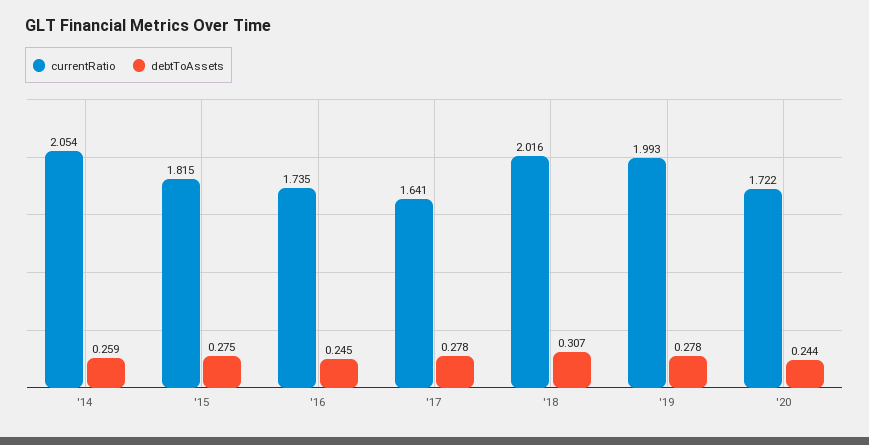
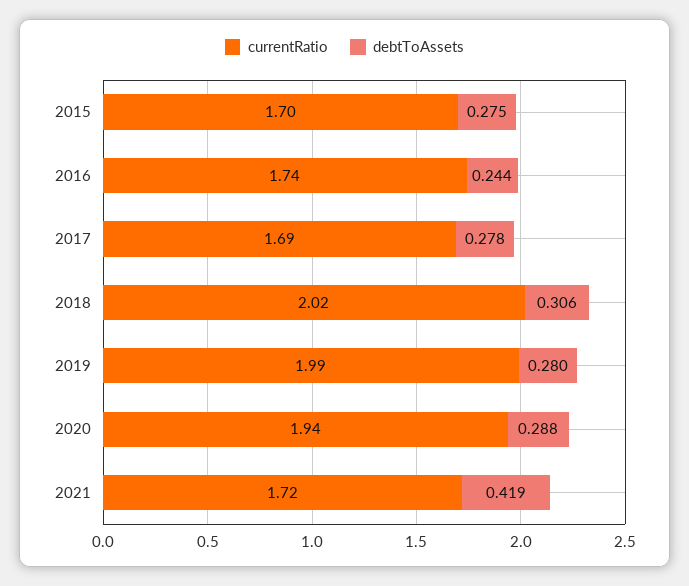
currentRatio, '14: 2.054 -> none
debtToAssets, '14: 0.259 -> none
currentRatio, '15: 1.815 -> 1.7
debtToAssets, '16: 0.245 -> 0.244
currentRatio, '17: 1.641 -> 1.69
debtToAssets, '18: 0.307 -> 0.306
debtToAssets, '19: 0.278 -> 0.28
currentRatio, '20: 1.722 -> 1.94
debtToAssets, '20: 0.244 -> 0.288
currentRatio, 2021: none -> 1.72
debtToAssets, 2021: none -> 0.419

